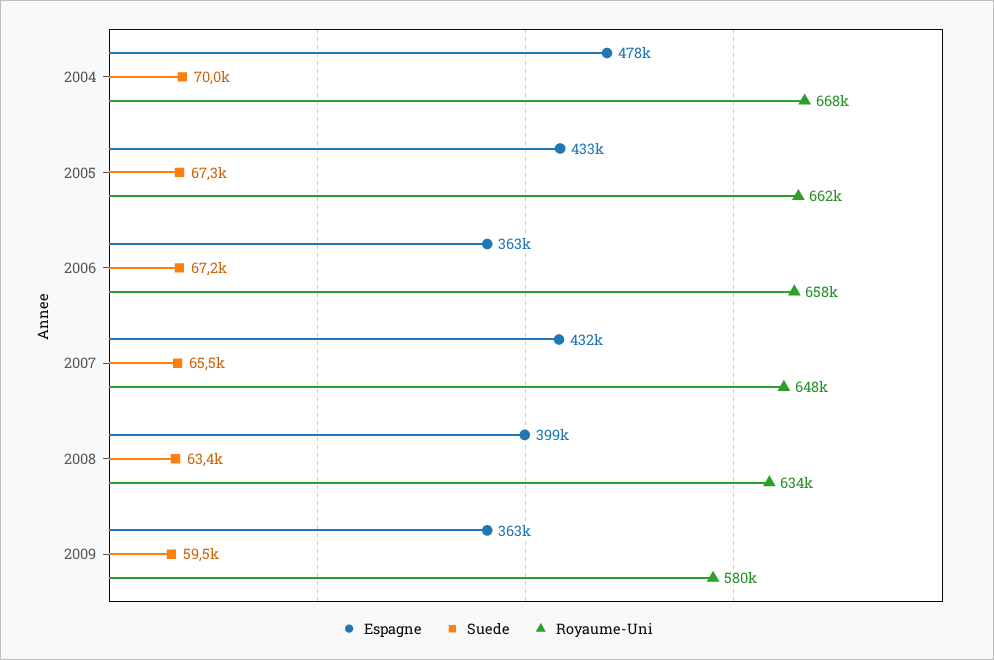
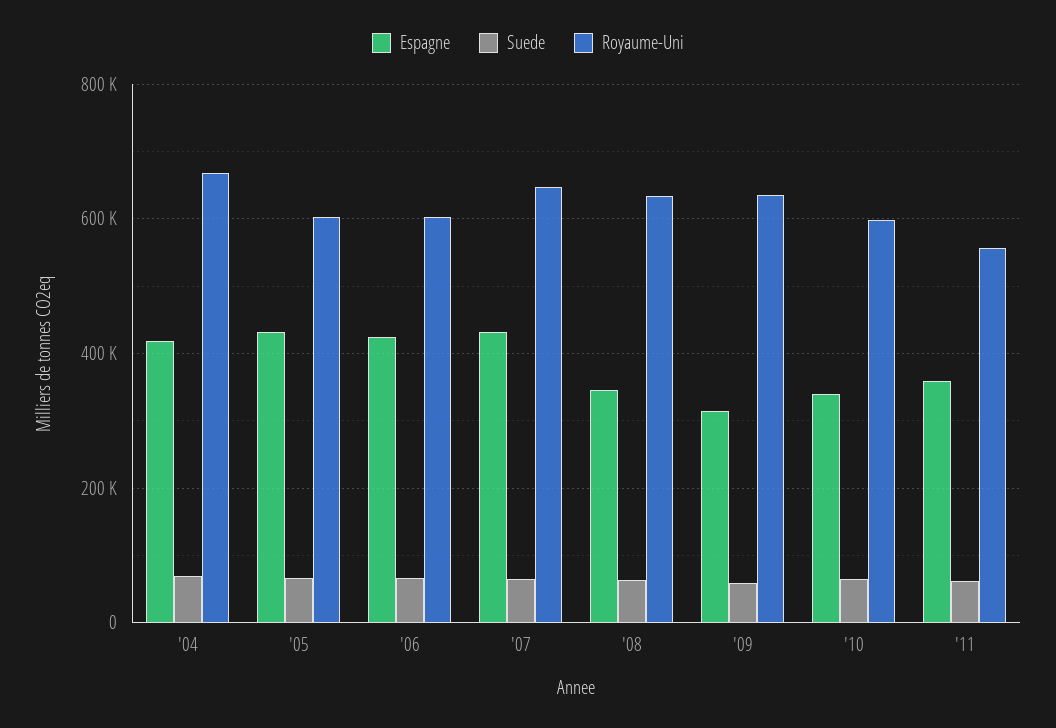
Espagne, 2004: 478000 -> 420000
Royaume-Uni, 2005: 662000 -> 600000
Espagne, 2006: 363000 -> 420000
Royaume-Uni, 2006: 658000 -> 600000
Espagne, 2008: 399000 -> 340000
Espagne, 2009: 363000 -> 320000
Royaume-Uni, 2009: 580000 -> 640000
Espagne, '10: none -> 340000
Suede, '10: none -> 60000
Royaume-Uni, '10: none -> 600000
Espagne, '11: none -> 360000
Suede, '11: none -> 60000
Royaume-Uni, '11: none -> 560000

